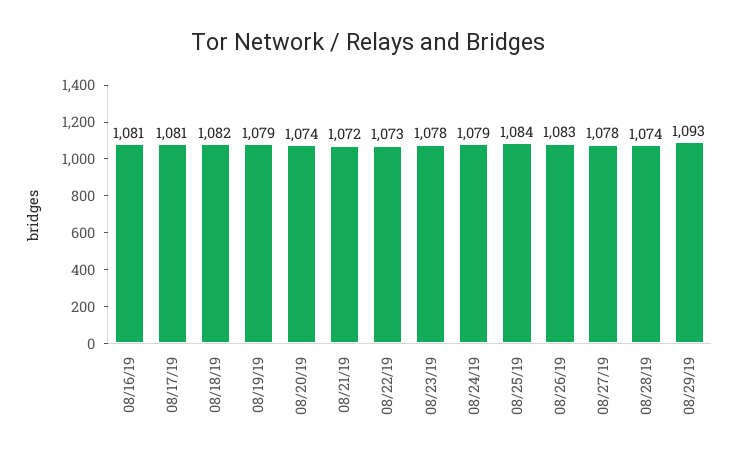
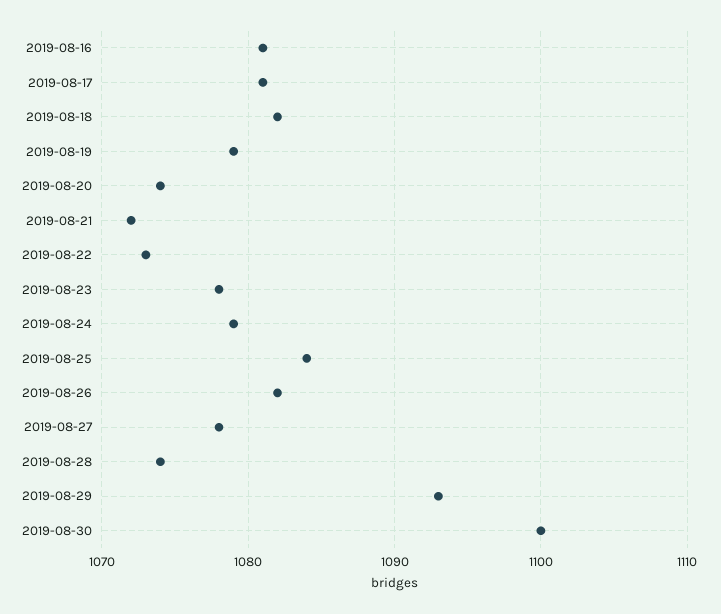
08/26/19: 1083 -> 1082
2019-08-30: none -> 1100

